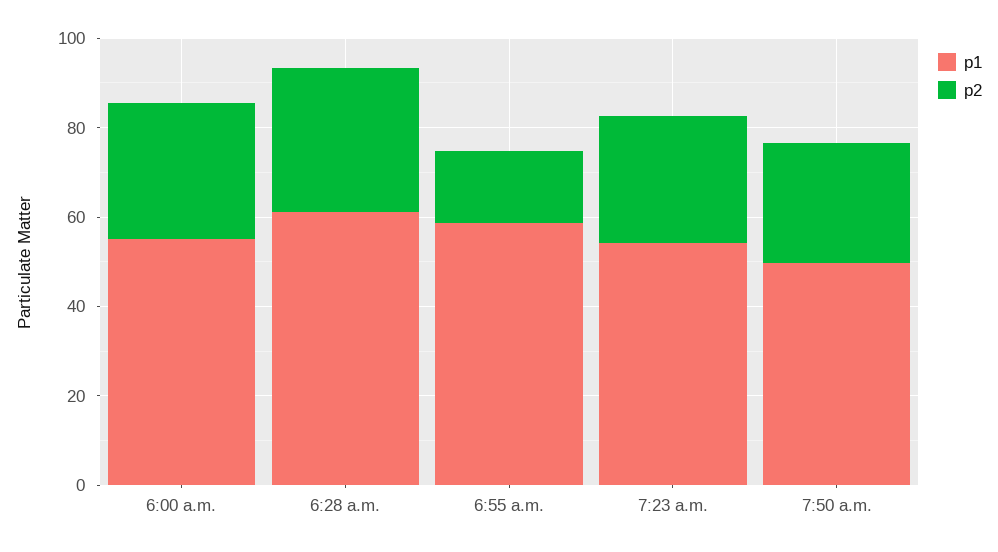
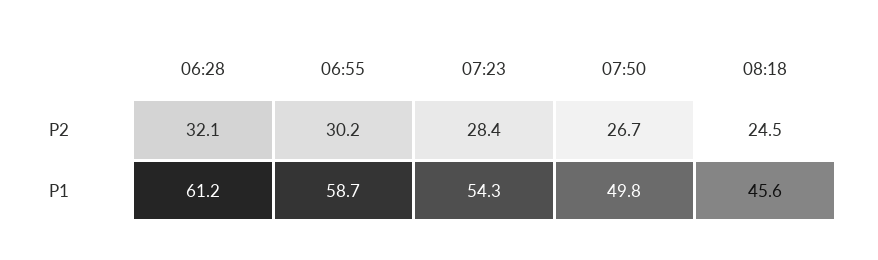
p1, 6:00 a.m.: 55 -> none
p2, 6:00 a.m.: 30 -> none
p2, 6:55 a.m.: 15 -> 30.2
p2, 08:18: none -> 24.5
p1, 08:18: none -> 45.6

